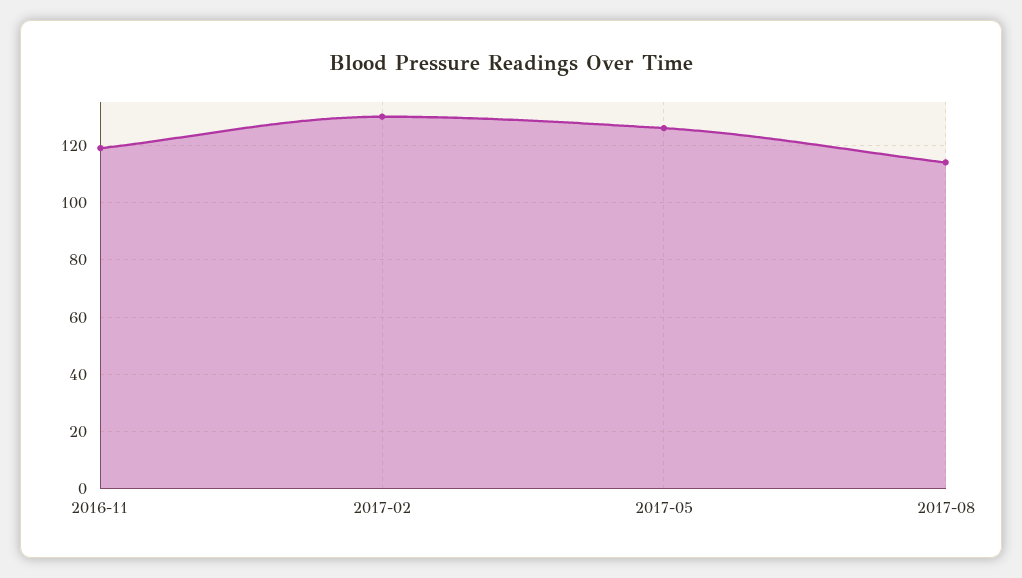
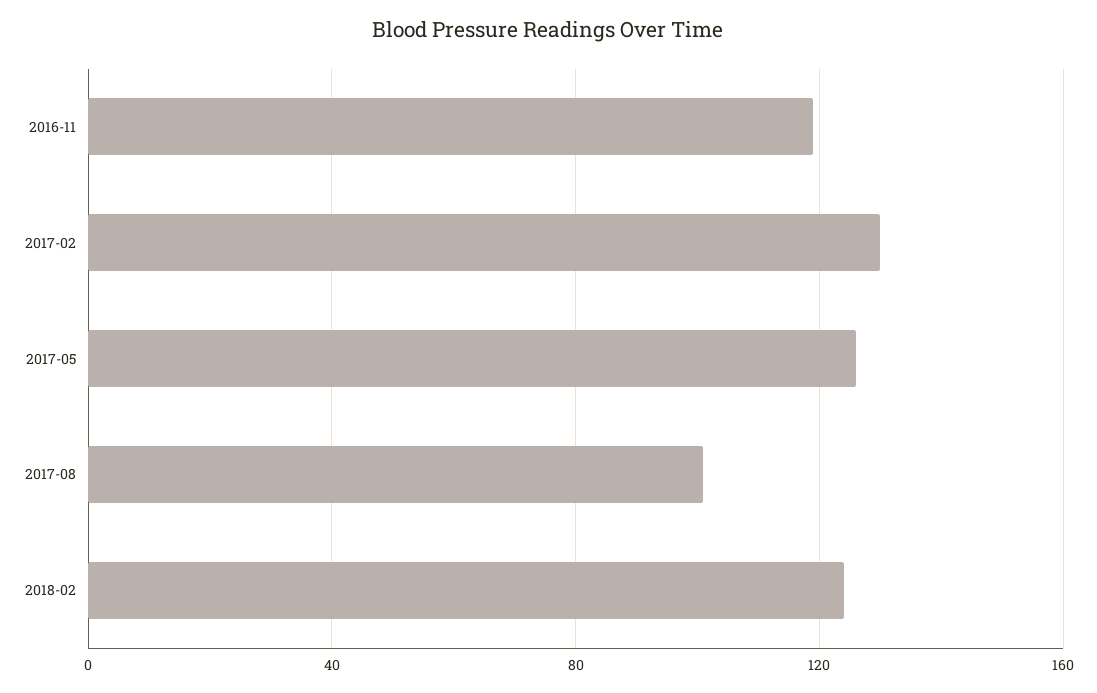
2017-08: 115 -> 100
2018-02: none -> 125

